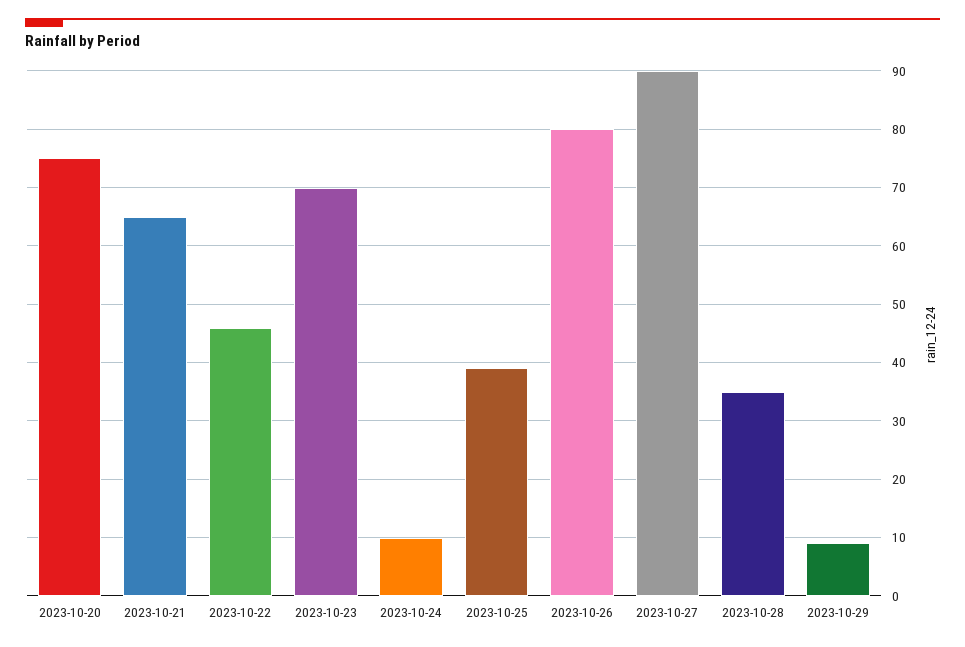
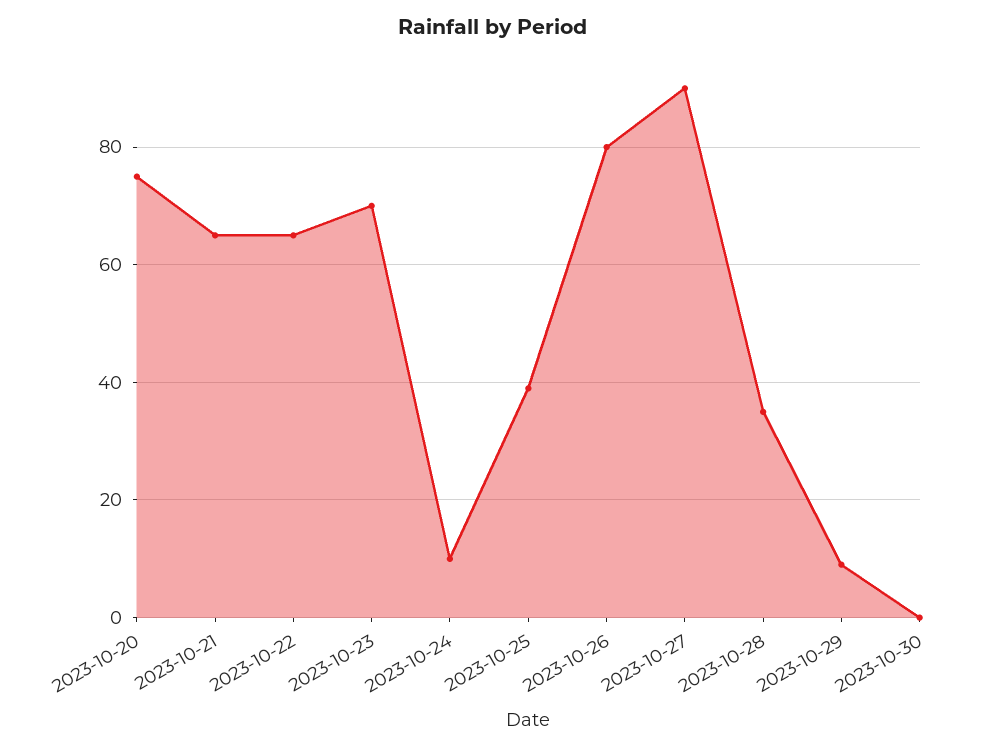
2023-10-22: 45 -> 65
2023-10-30: none -> 0

